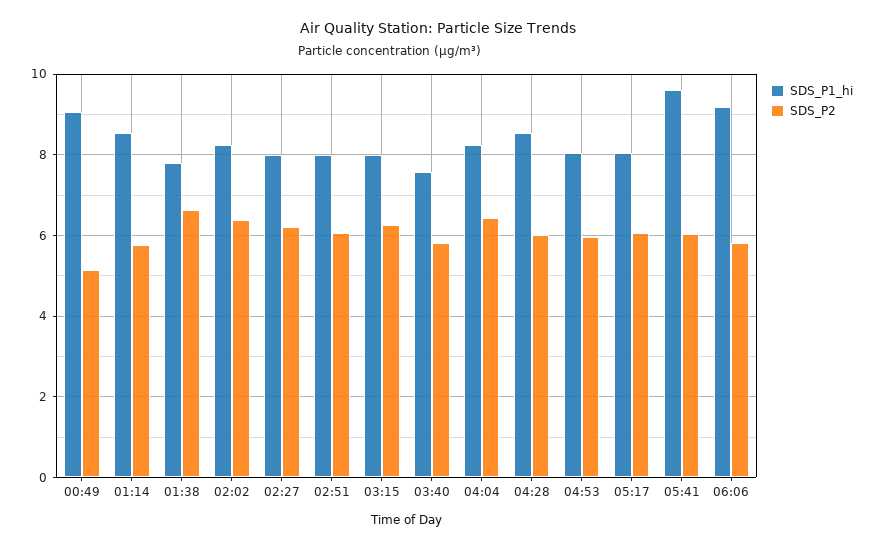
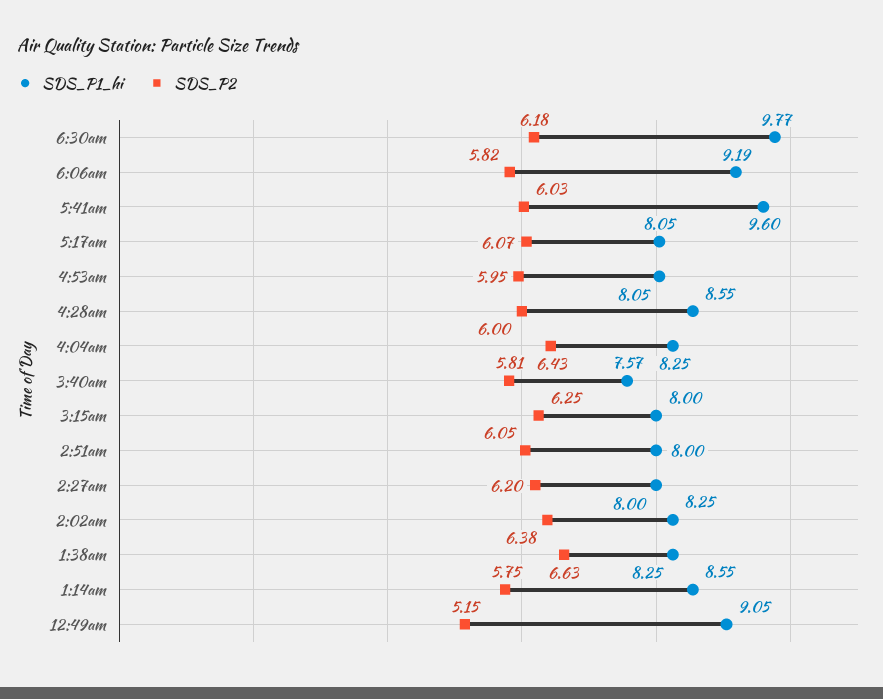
SDS_P1_hi, 01:38: 7.8 -> 8.25
SDS_P1_hi, 6:30am: none -> 9.77
SDS_P2, 6:30am: none -> 6.18

